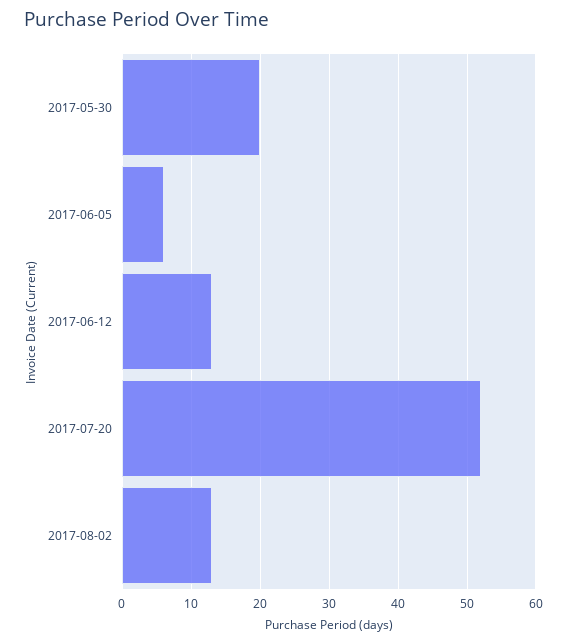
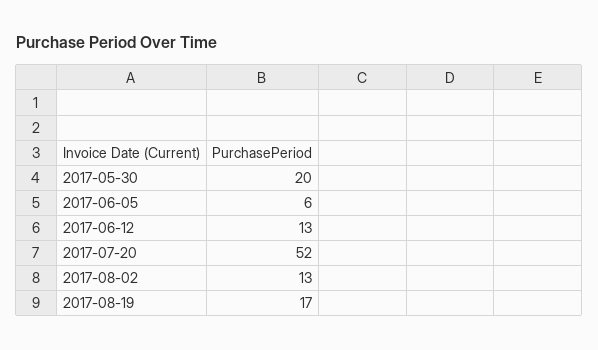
2017-08-19: none -> 17

